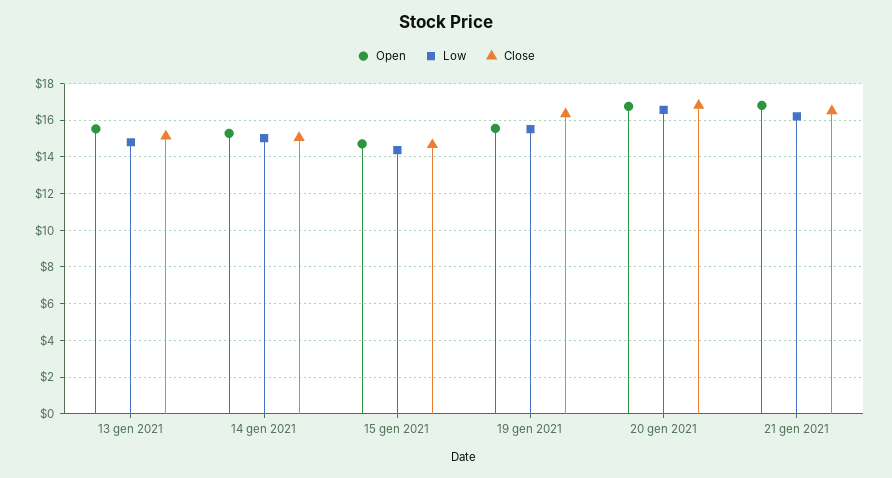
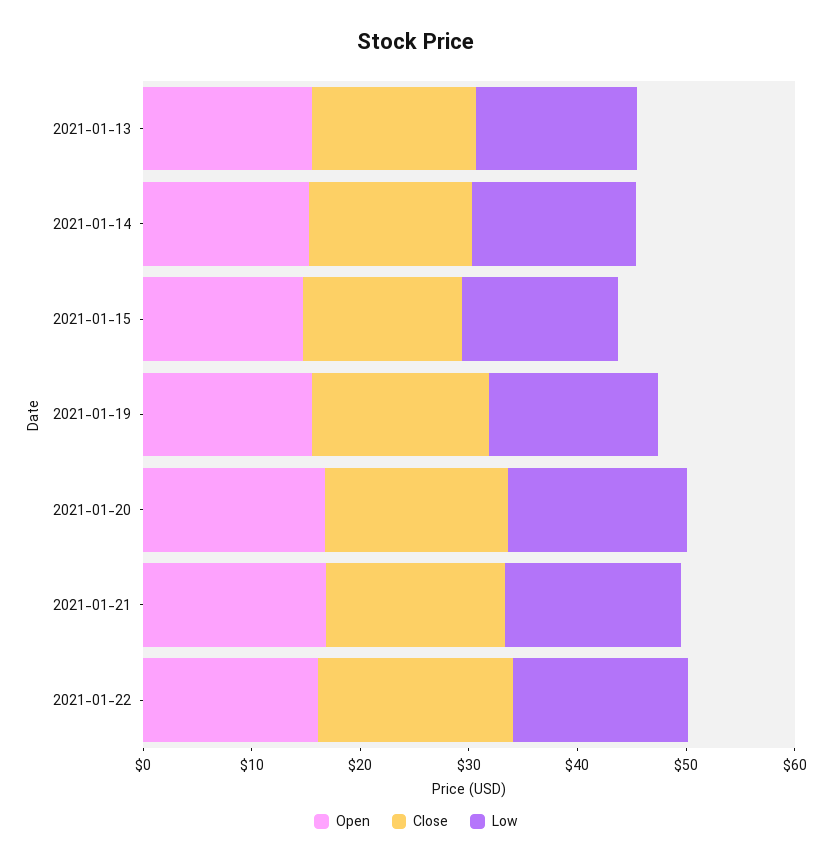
Open, 2021-01-22: none -> 16
Close, 2021-01-22: none -> 18
Low, 2021-01-22: none -> 16

